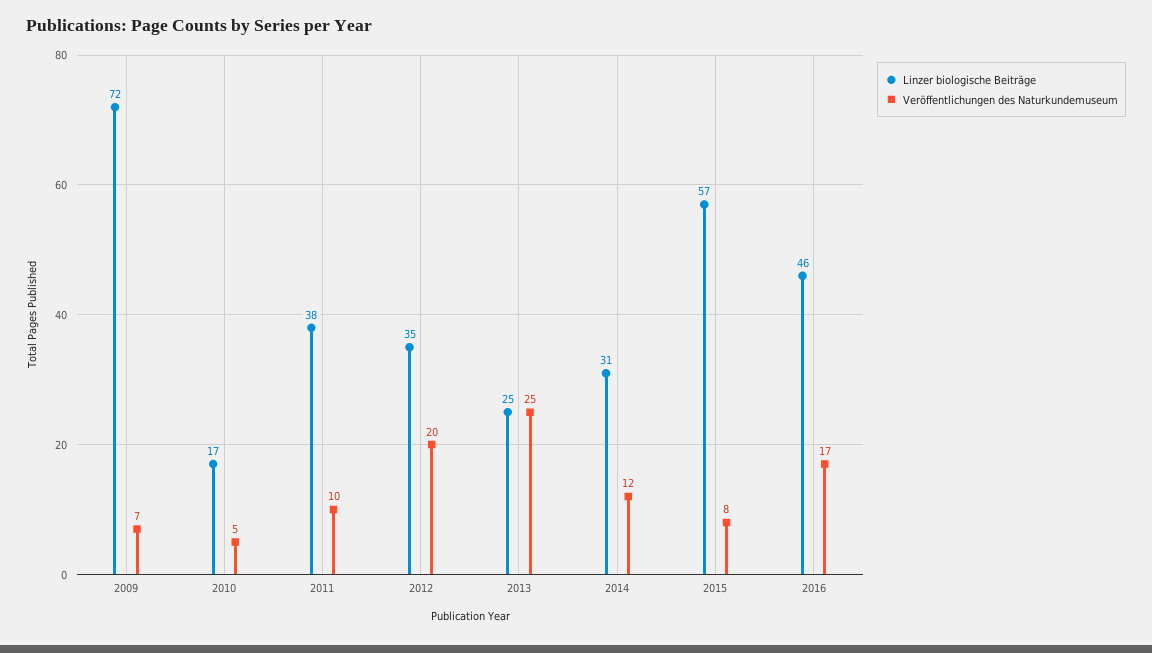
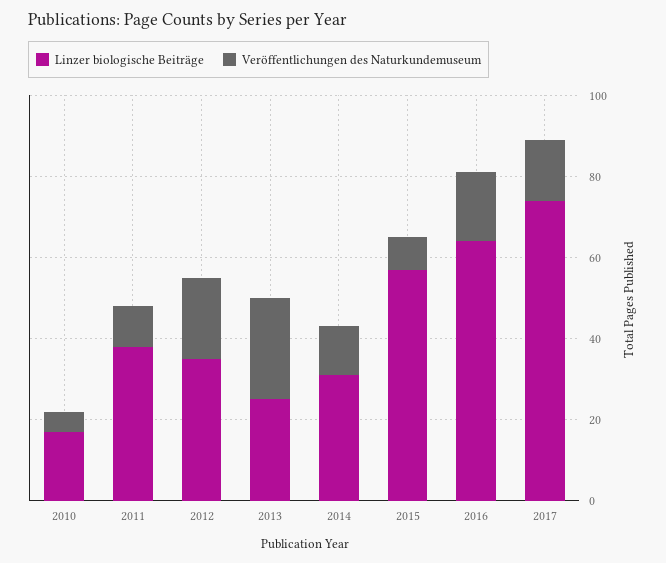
Linzer biologische Beiträge, 2009: 72 -> none
Veröffentlichungen des Naturkundemuseum, 2009: 7 -> none
Linzer biologische Beiträge, 2016: 46 -> 65
Linzer biologische Beiträge, 2017: none -> 75
Veröffentlichungen des Naturkundemuseum, 2017: none -> 15

